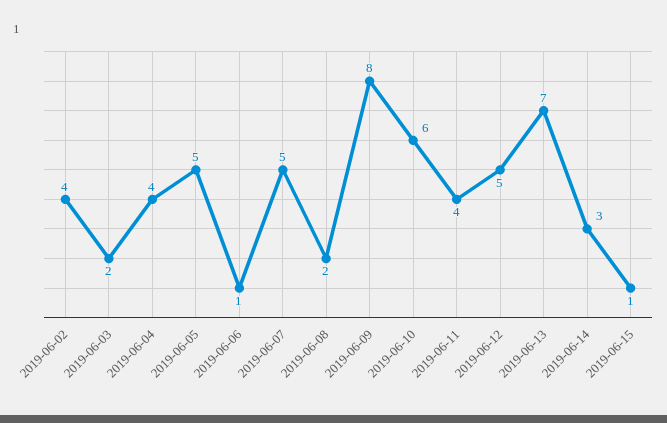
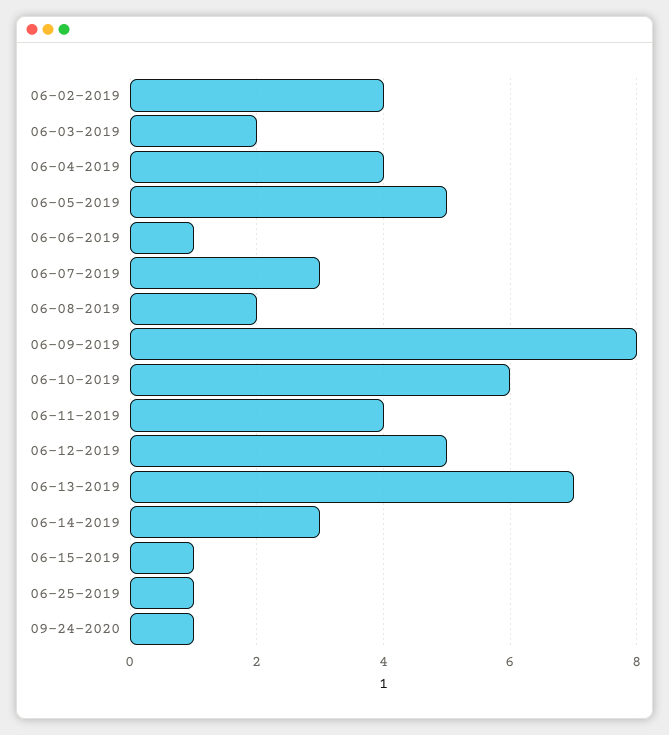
2019-06-07: 5 -> 3
06-25-2019: none -> 1
09-24-2020: none -> 1

